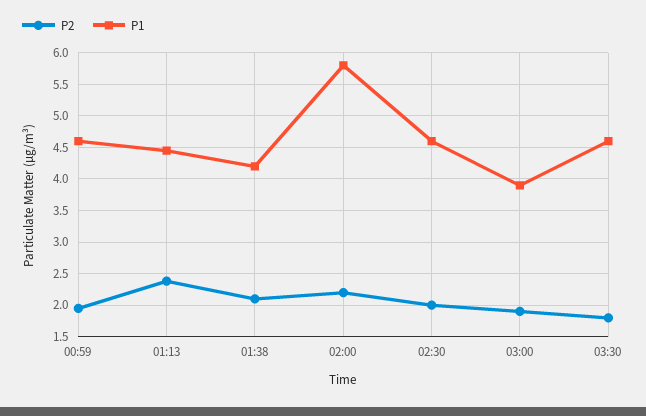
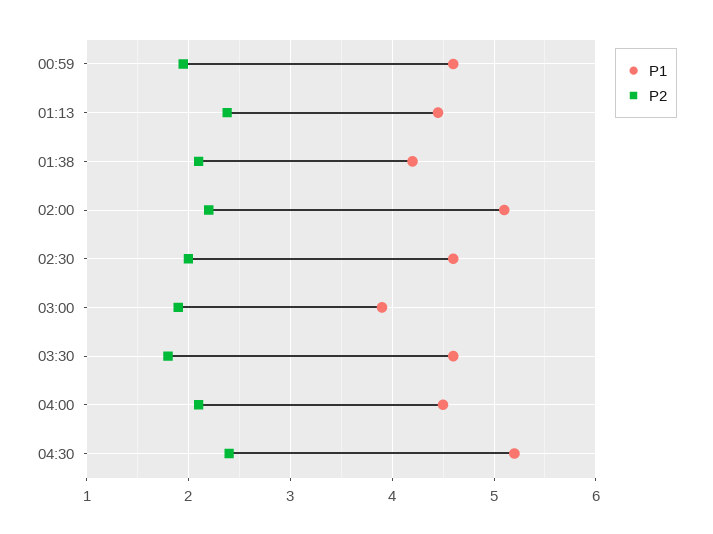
P1, 02:00: 5.8 -> 5.1
P1, 04:00: none -> 4.5
P2, 04:00: none -> 2.1
P1, 04:30: none -> 5.2
P2, 04:30: none -> 2.4

